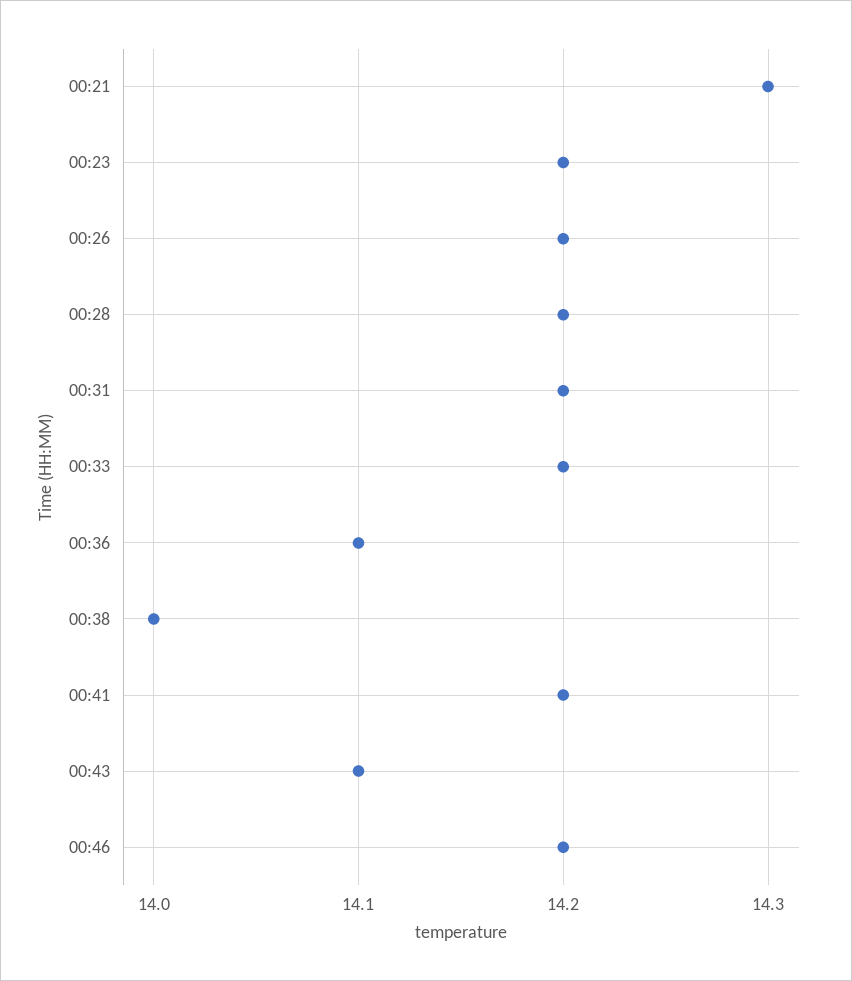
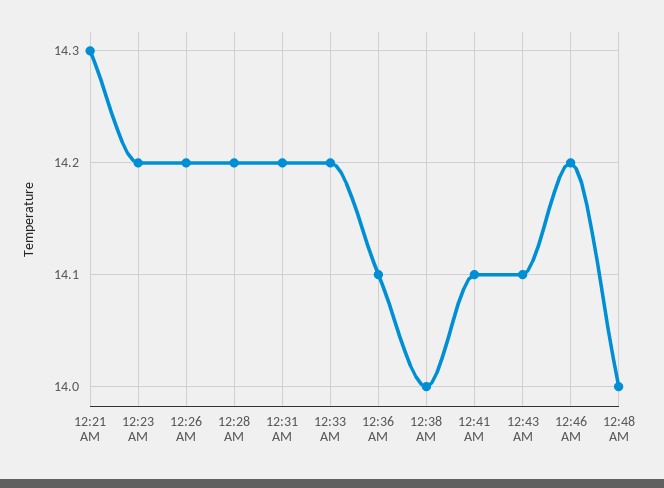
00:41: 14.2 -> 14.1
12:48 AM: none -> 14

